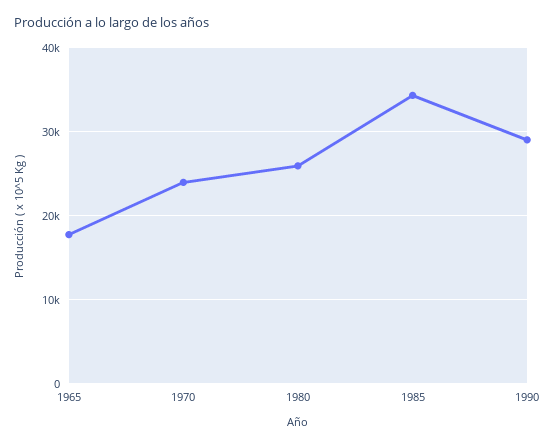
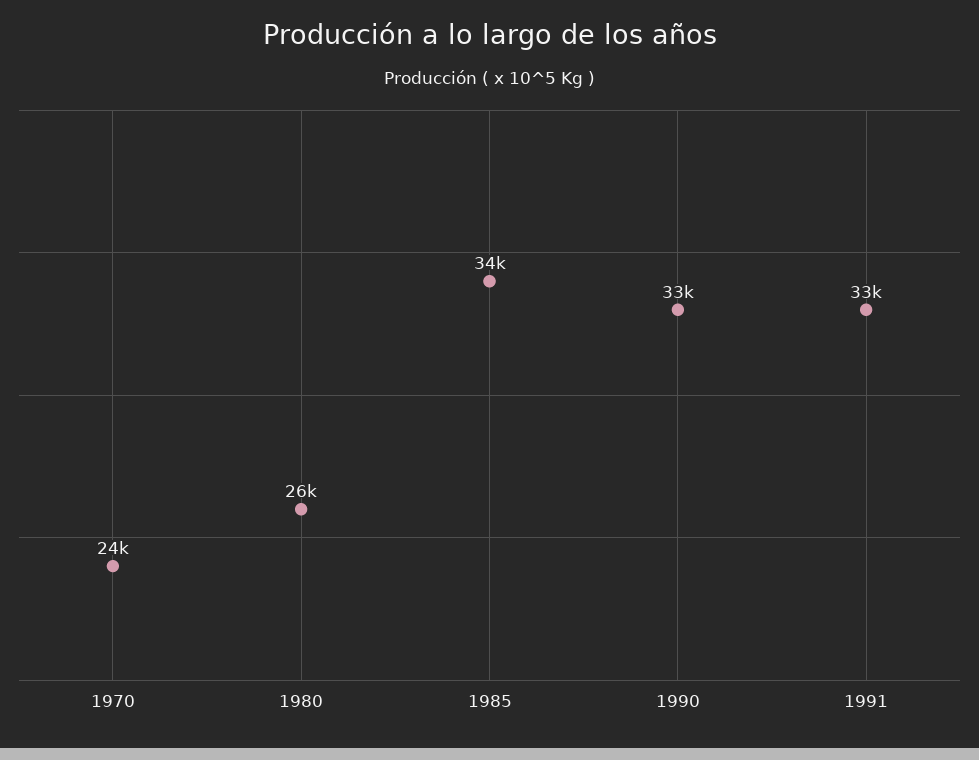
1965: 18000 -> none
1990: 29000 -> 33000
1991: none -> 33000

